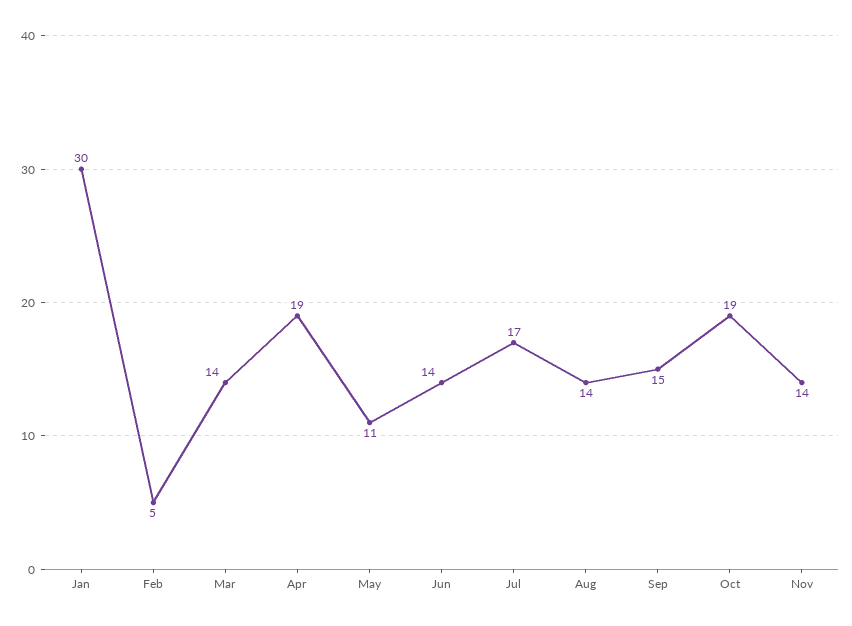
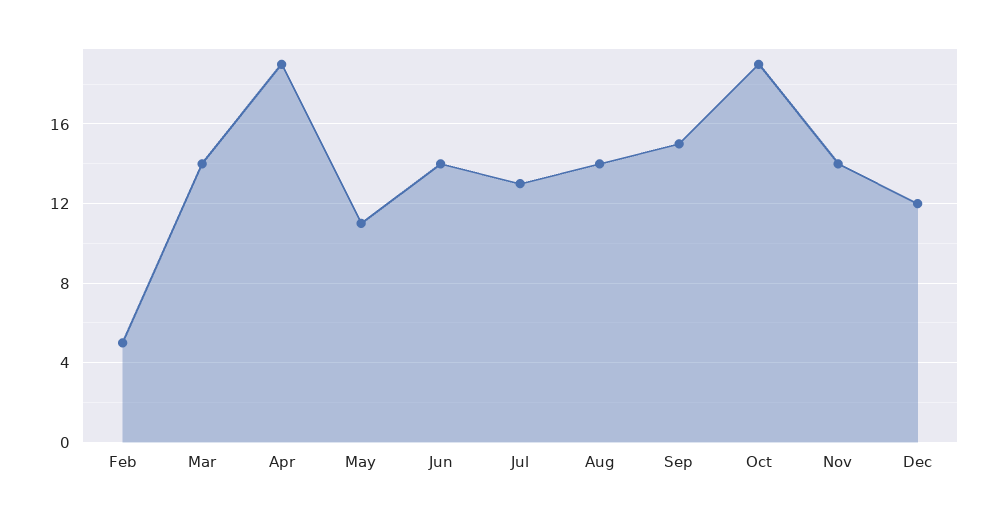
Jan: 30 -> none
Jul: 17 -> 13
Dec: none -> 12

